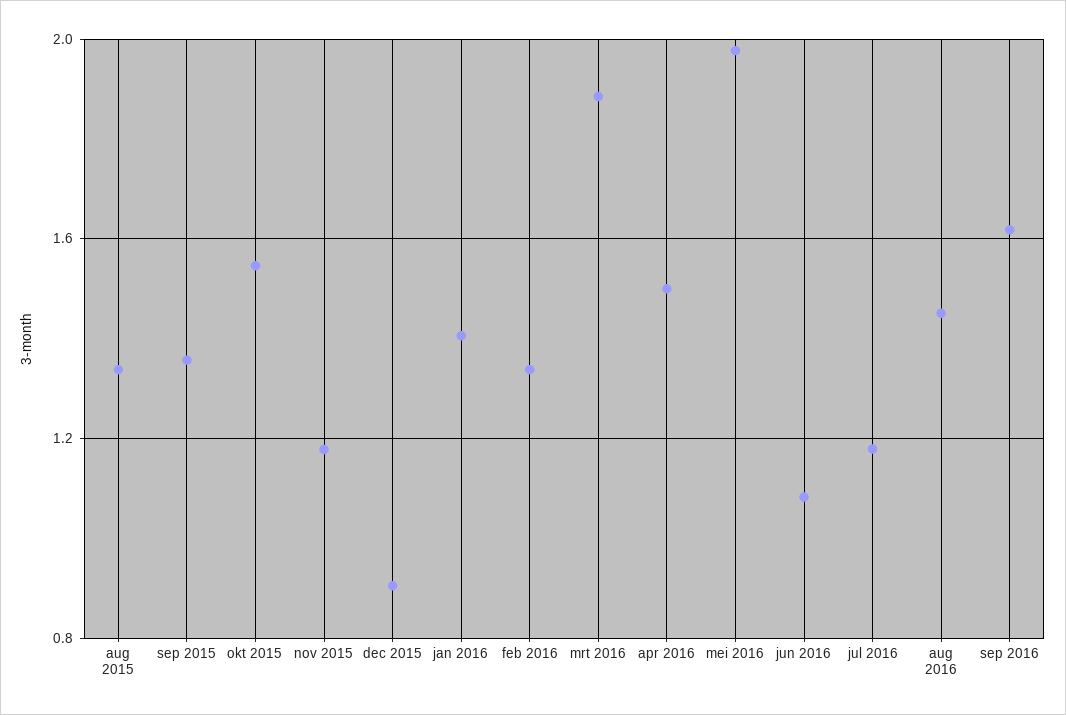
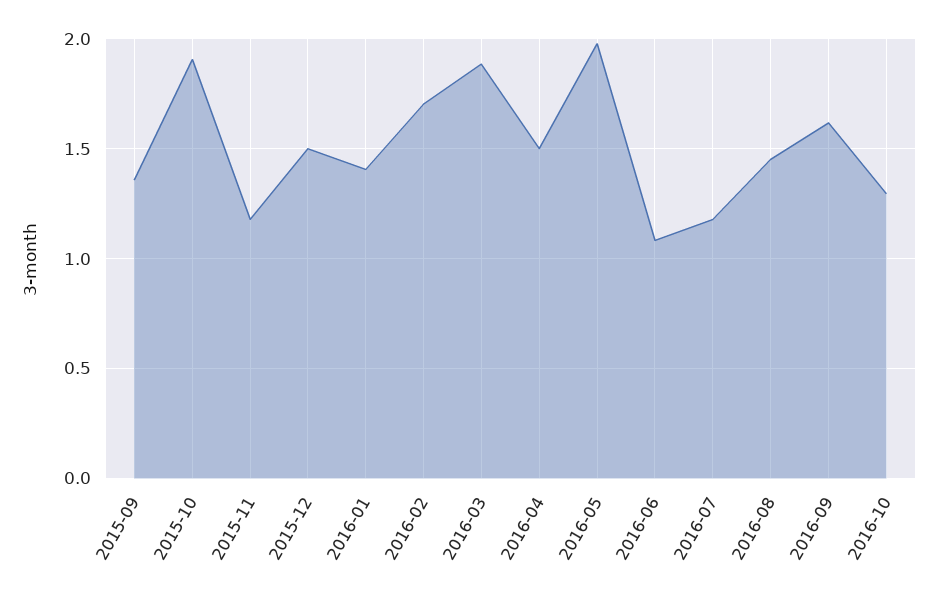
aug 2015: 1.35 -> none
okt 2015: 1.55 -> 1.9
dec 2015: 0.9 -> 1.5
feb 2016: 1.35 -> 1.7
2016-10: none -> 1.3

